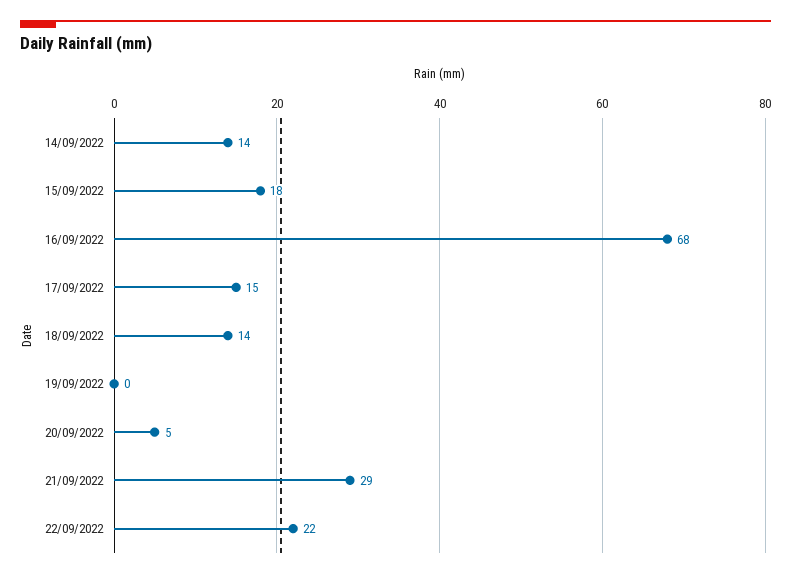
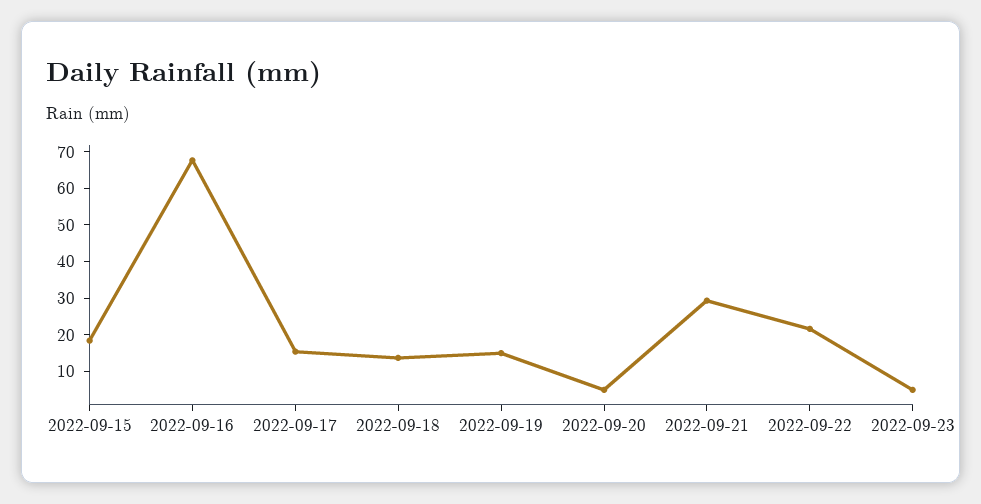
14/09/2022: 14 -> none
19/09/2022: 0 -> 15
2022-09-23: none -> 5

